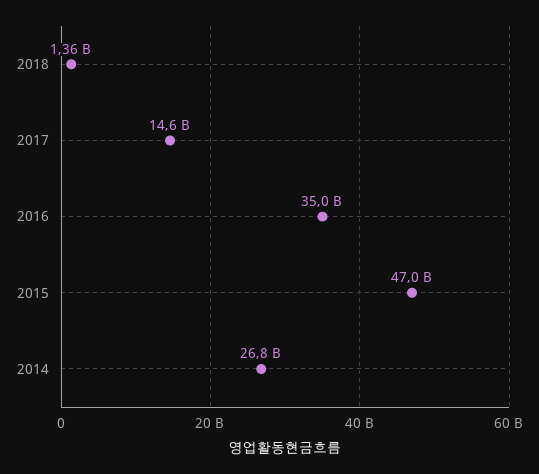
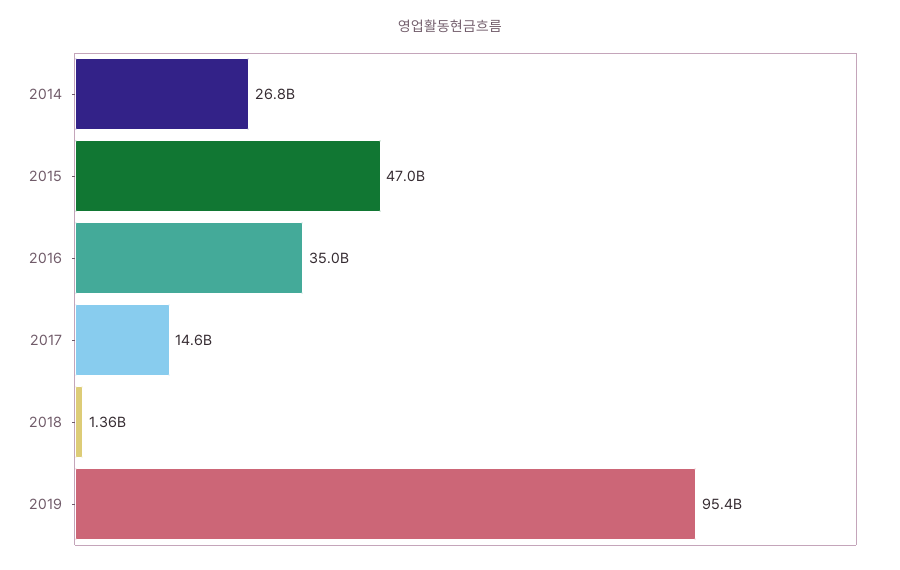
2019: none -> 95400000000

